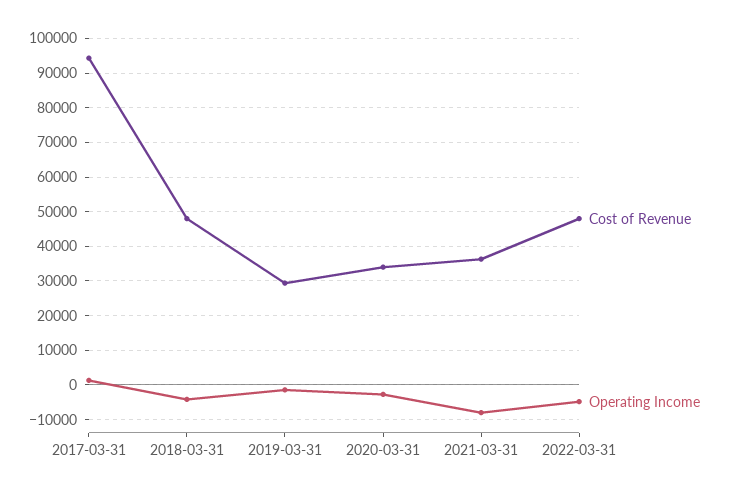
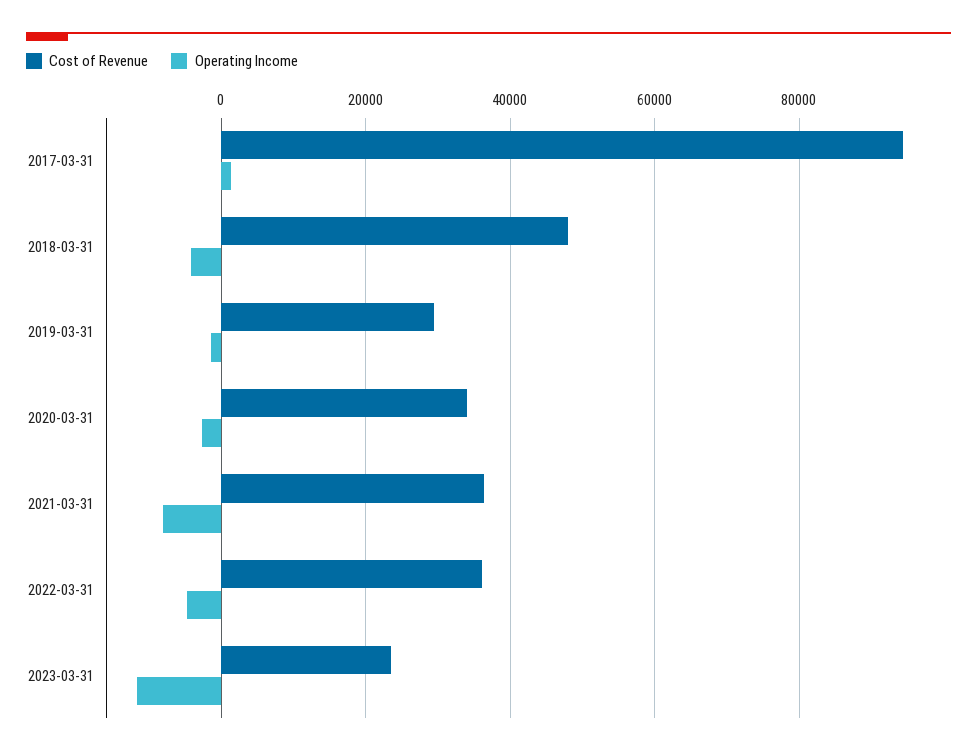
Cost of Revenue, 2022-03-31: 48000 -> 36000
Cost of Revenue, 2023-03-31: none -> 24000
Operating Income, 2023-03-31: none -> -12000

